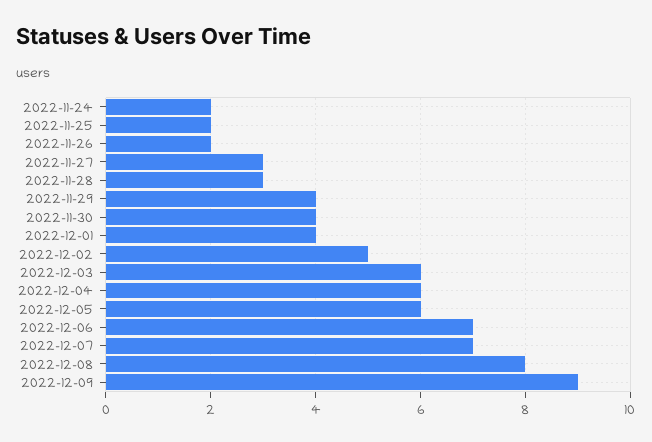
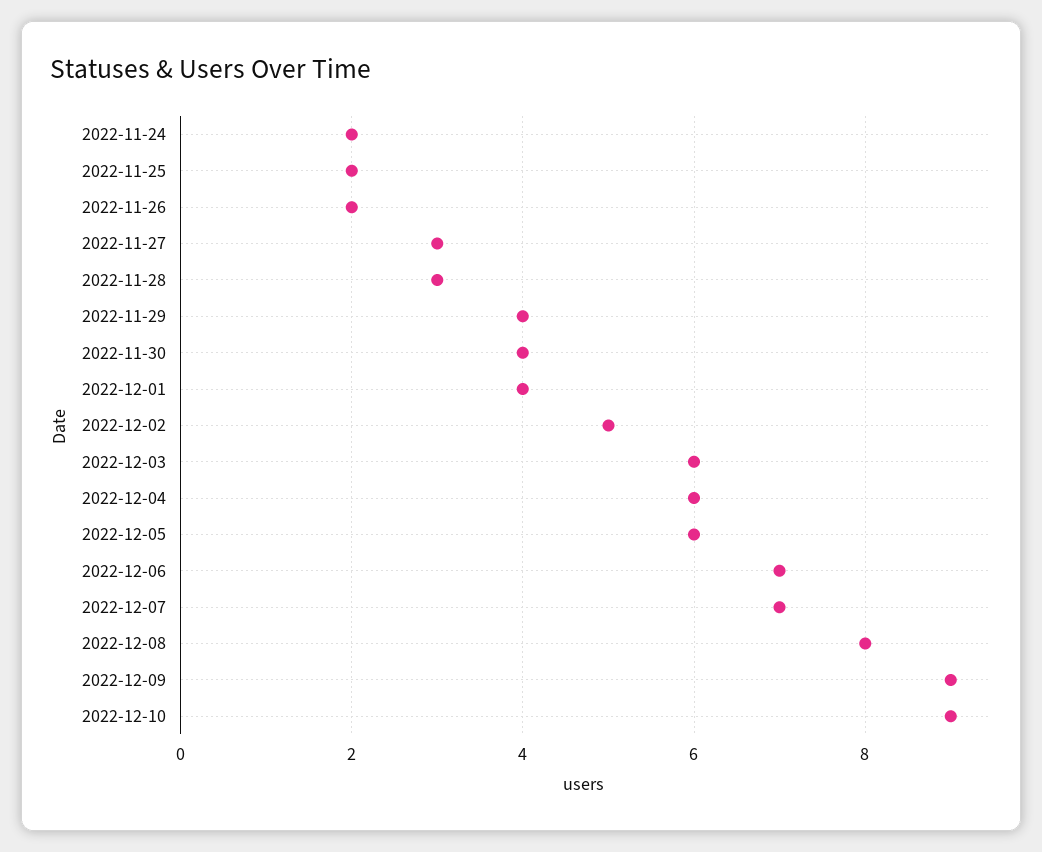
2022-12-10: none -> 9

